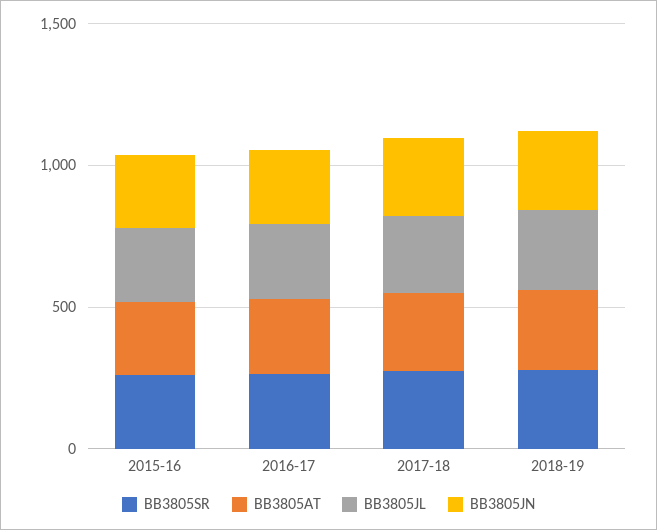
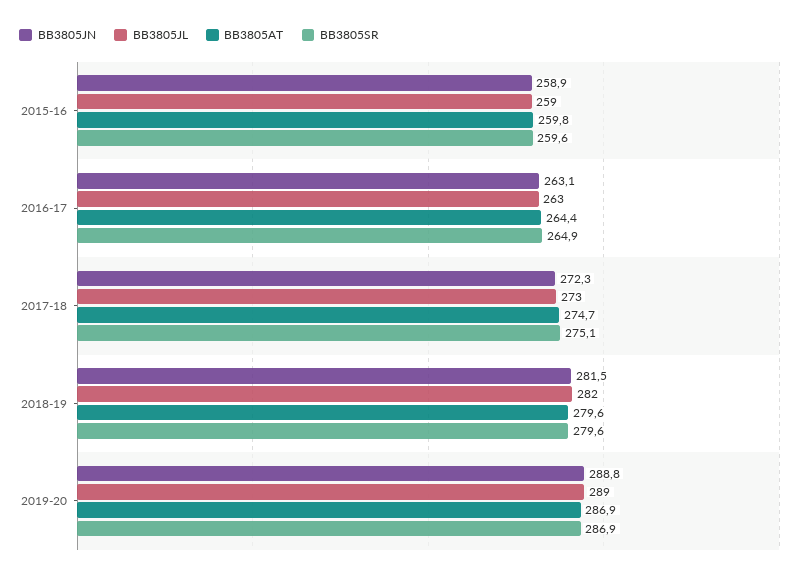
BB3805JN, 2019-20: none -> 288.8
BB3805JL, 2019-20: none -> 289
BB3805AT, 2019-20: none -> 286.9
BB3805SR, 2019-20: none -> 286.9

